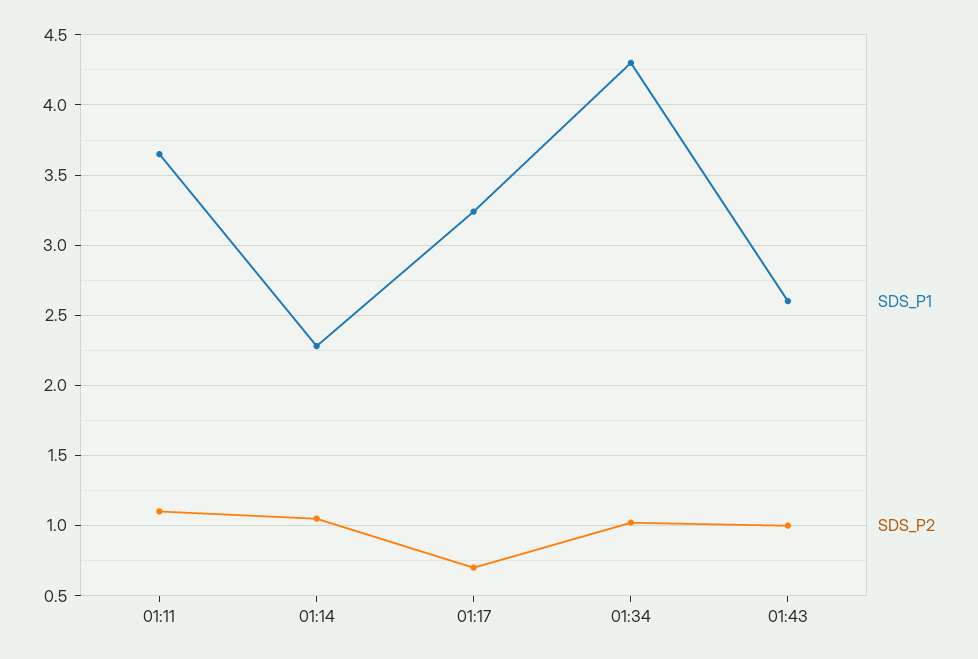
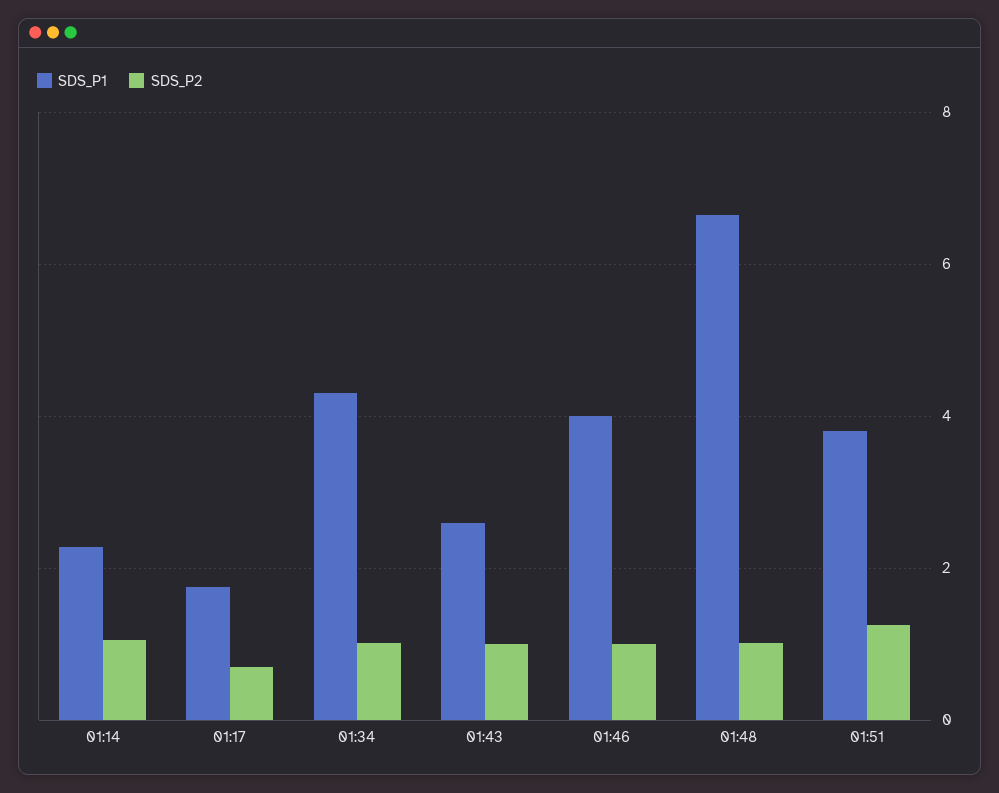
SDS_P1, 01:11: 3.65 -> none
SDS_P2, 01:11: 1.1 -> none
SDS_P1, 01:17: 3.25 -> 1.8
SDS_P1, 01:46: none -> 4
SDS_P2, 01:46: none -> 1
SDS_P1, 01:48: none -> 6.6
SDS_P2, 01:48: none -> 1
SDS_P1, 01:51: none -> 3.8
SDS_P2, 01:51: none -> 1.2

